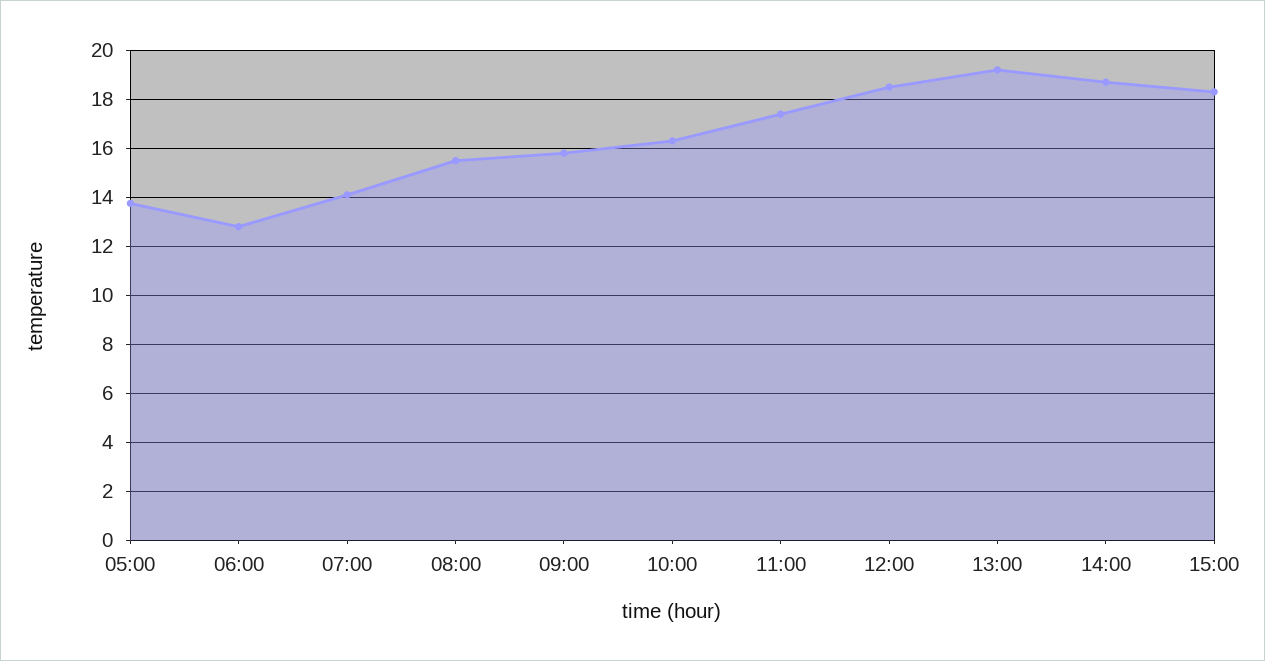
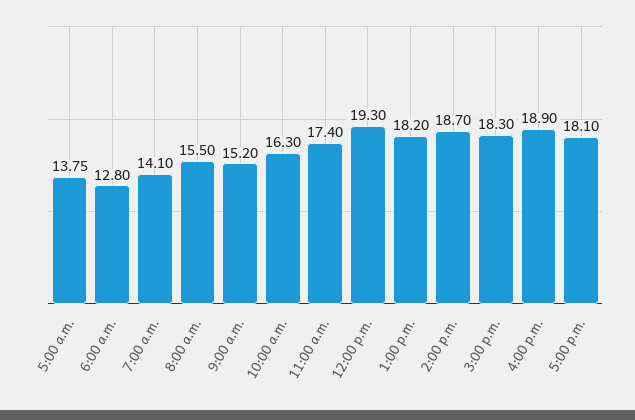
09:00: 15.75 -> 15.2
12:00: 18.5 -> 19.3
13:00: 19.25 -> 18.2
4:00 p.m.: none -> 18.9
5:00 p.m.: none -> 18.1

